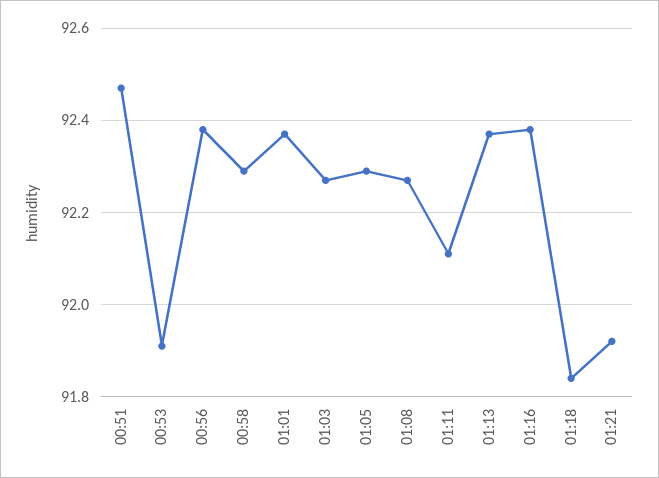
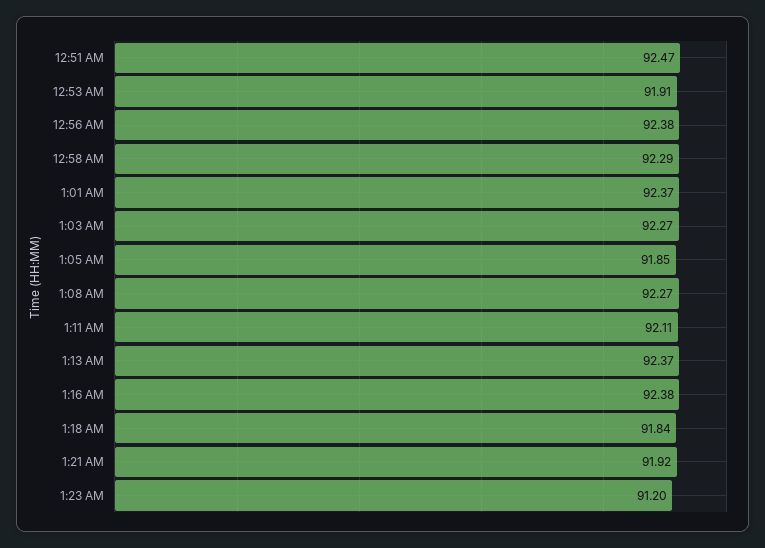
01:05: 92.3 -> 91.85
1:23 AM: none -> 91.2

